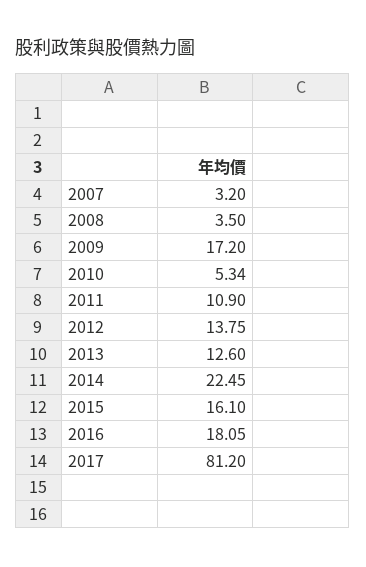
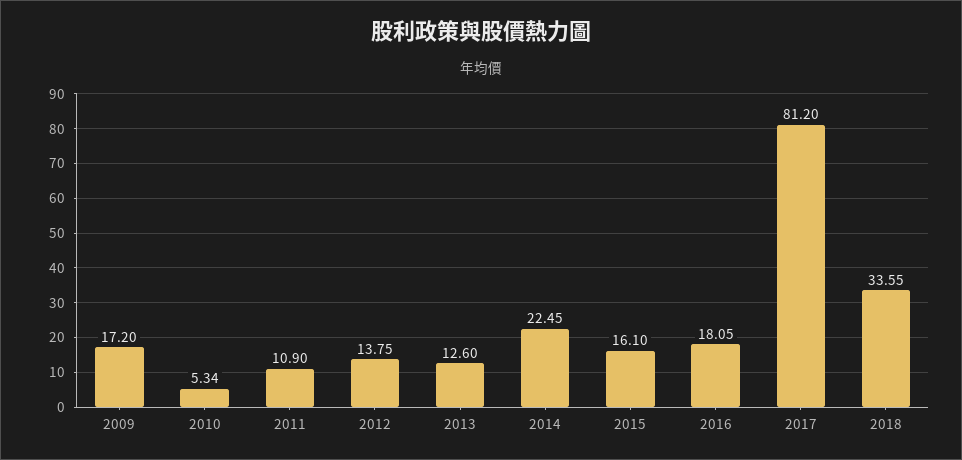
2007: 3.2 -> none
2008: 3.5 -> none
2018: none -> 33.55

